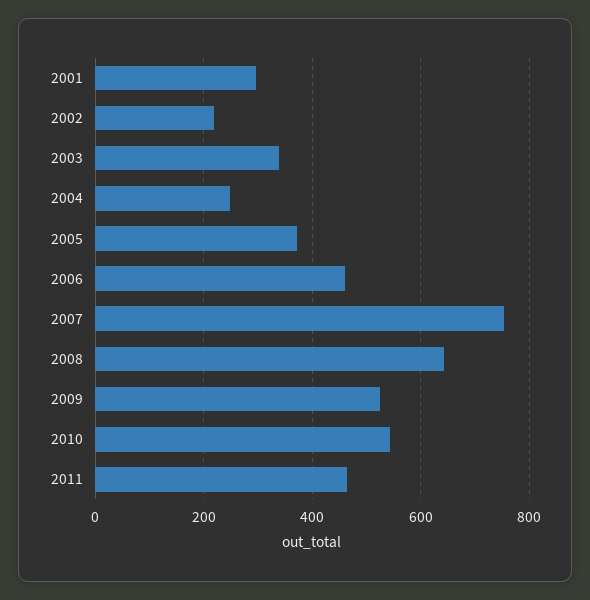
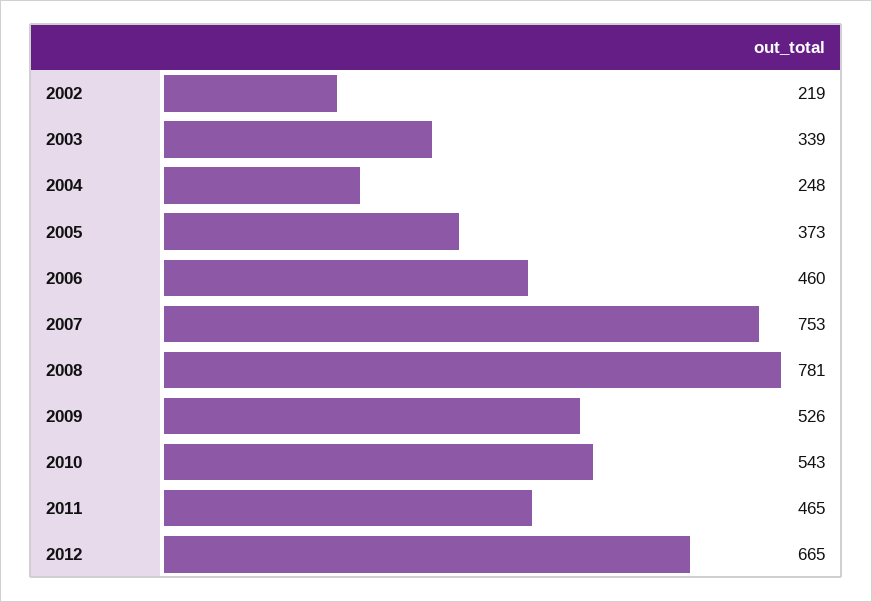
2001: 300 -> none
2008: 640 -> 781
2012: none -> 665

